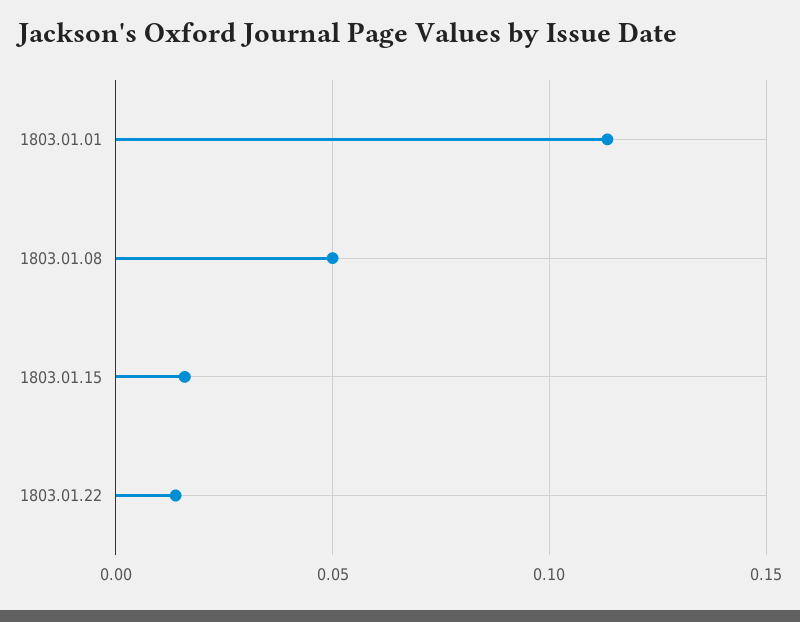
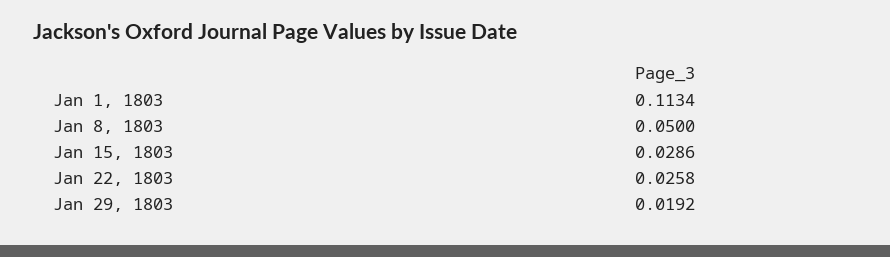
1803.01.15: 0.015 -> 0.0286
1803.01.22: 0.015 -> 0.0258
Jan 29, 1803: none -> 0.0192

